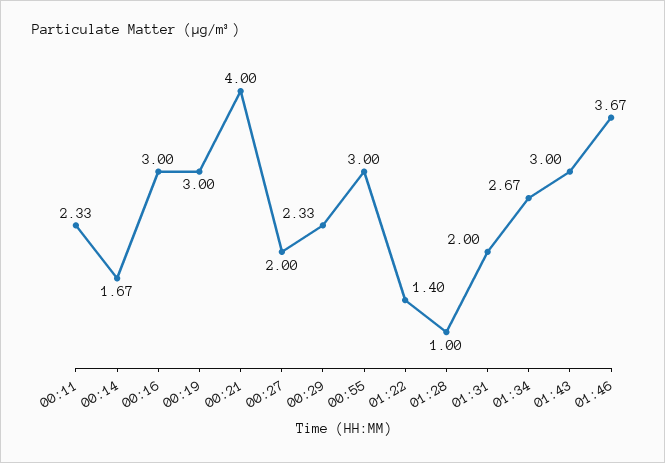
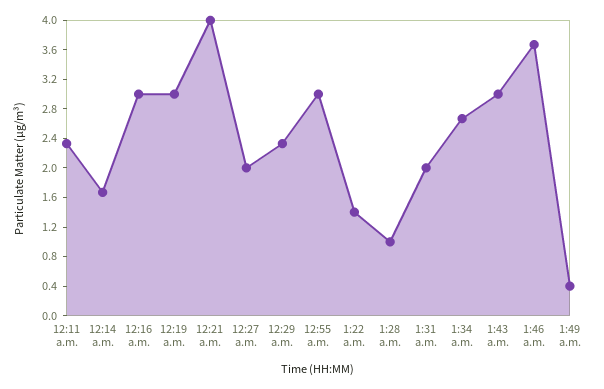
1:49 a.m.: none -> 0.4

